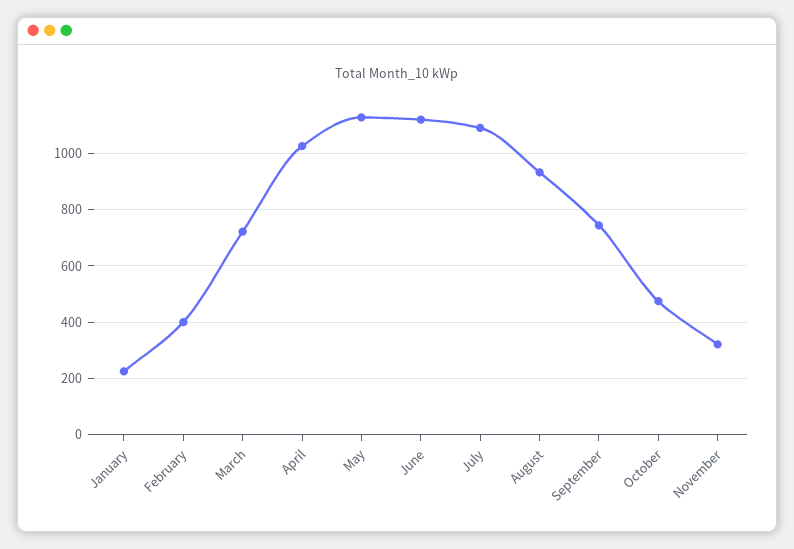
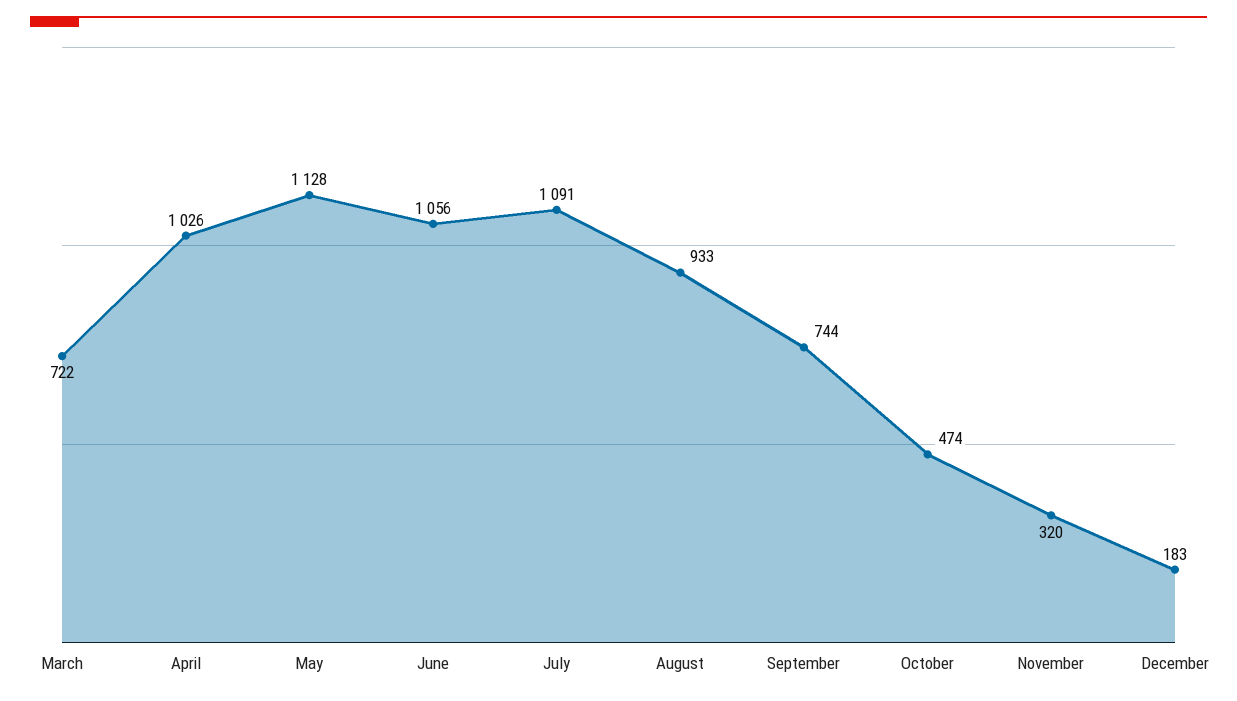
January: 225 -> none
February: 400 -> none
June: 1125 -> 1056
December: none -> 183

